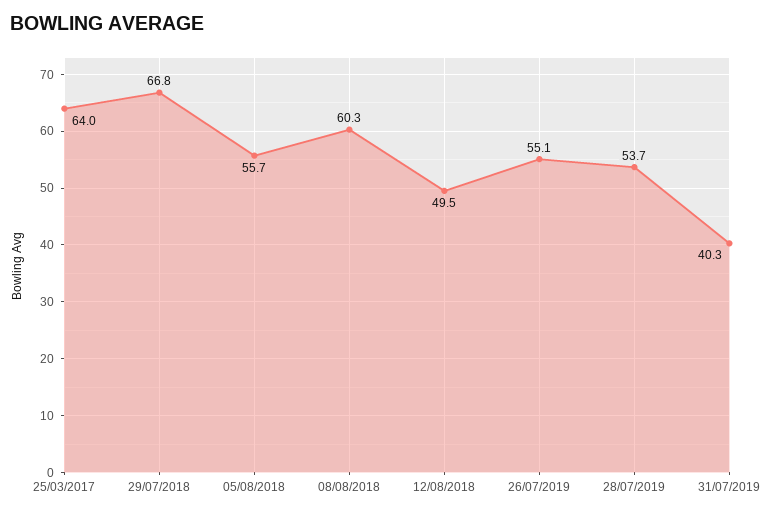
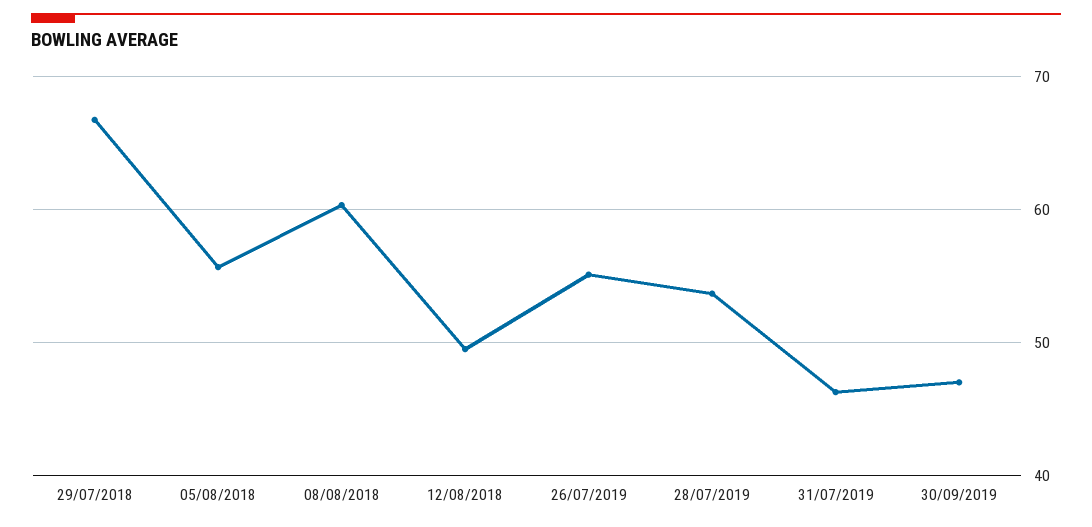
25/03/2017: 64 -> none
31/07/2019: 40.3 -> 46
30/09/2019: none -> 47

